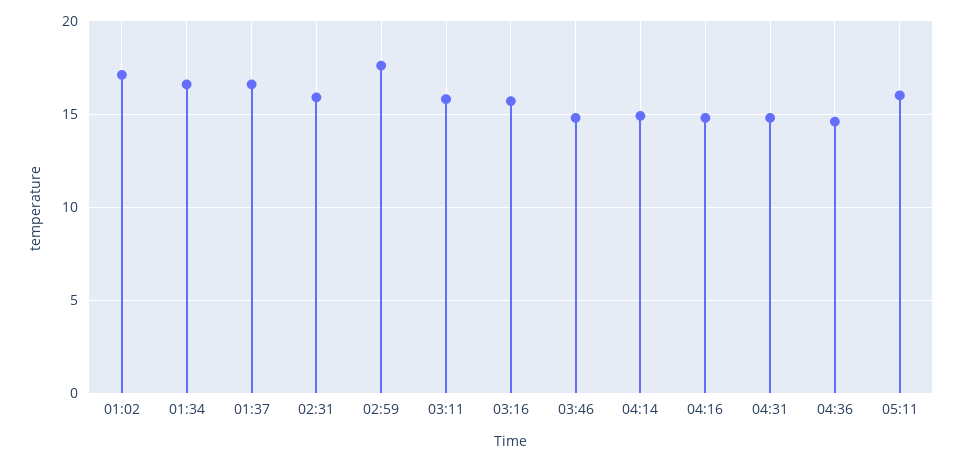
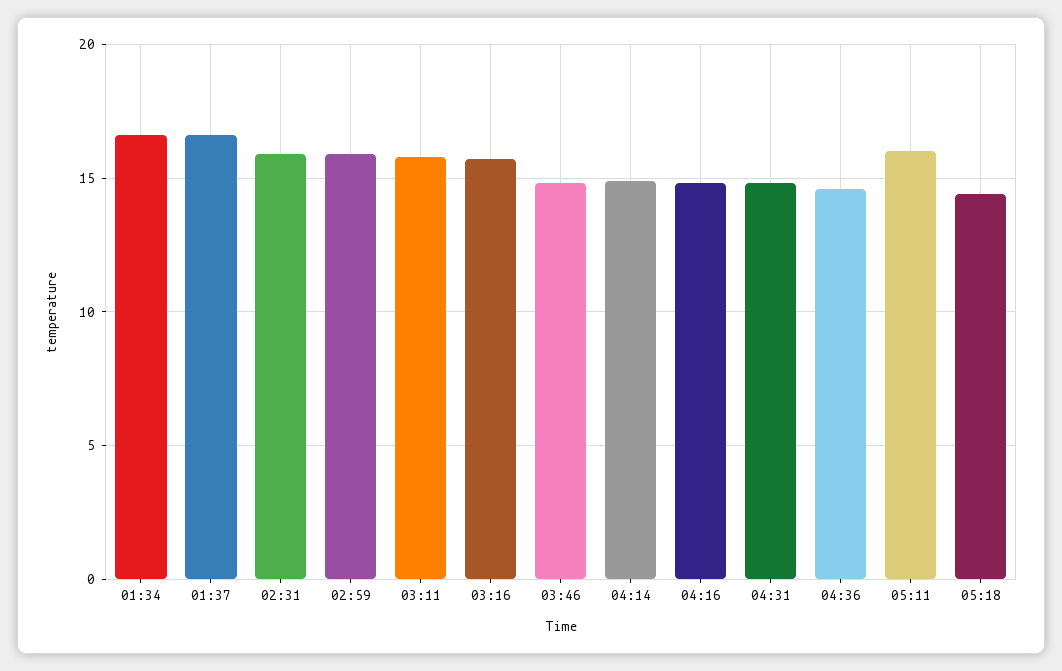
01:02: 17 -> none
02:59: 17.5 -> 16
05:18: none -> 14.5

